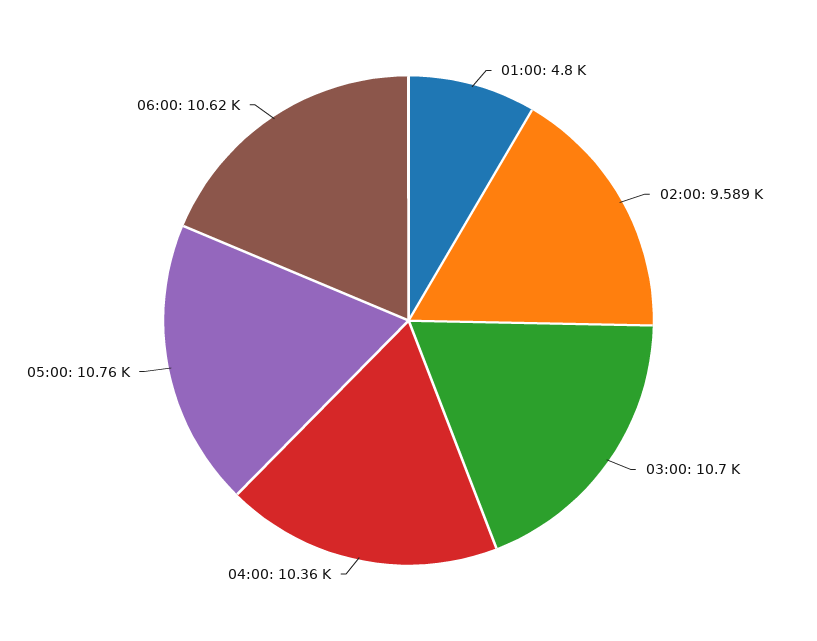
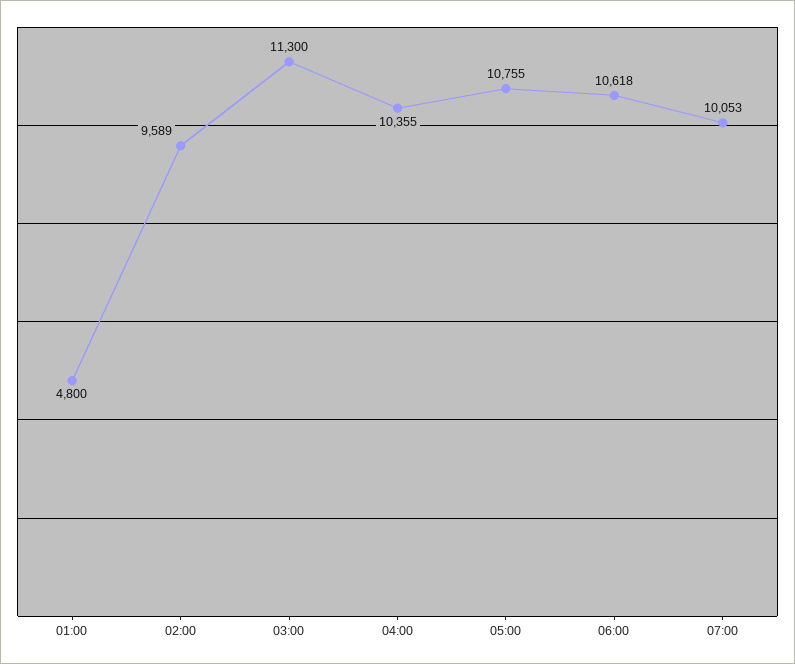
03:00: 10700 -> 11300
07:00: none -> 10053

